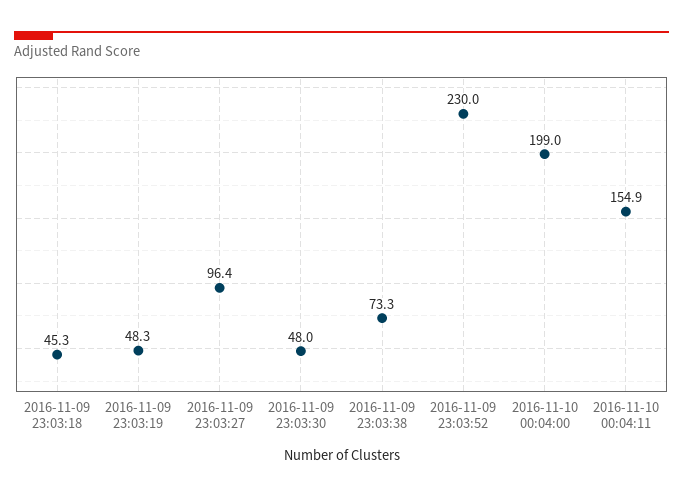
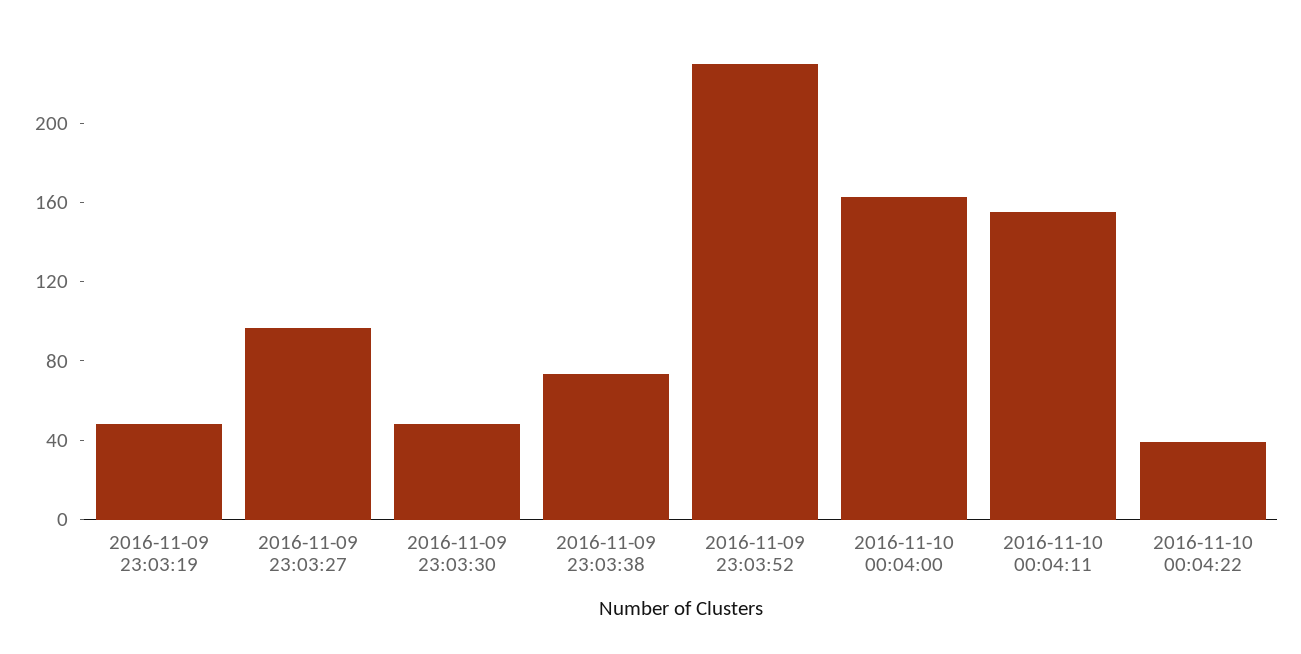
2016-11-09 23:03:18: 45.3 -> none
2016-11-10 00:04:00: 199 -> 160
2016-11-10 00:04:22: none -> 40

